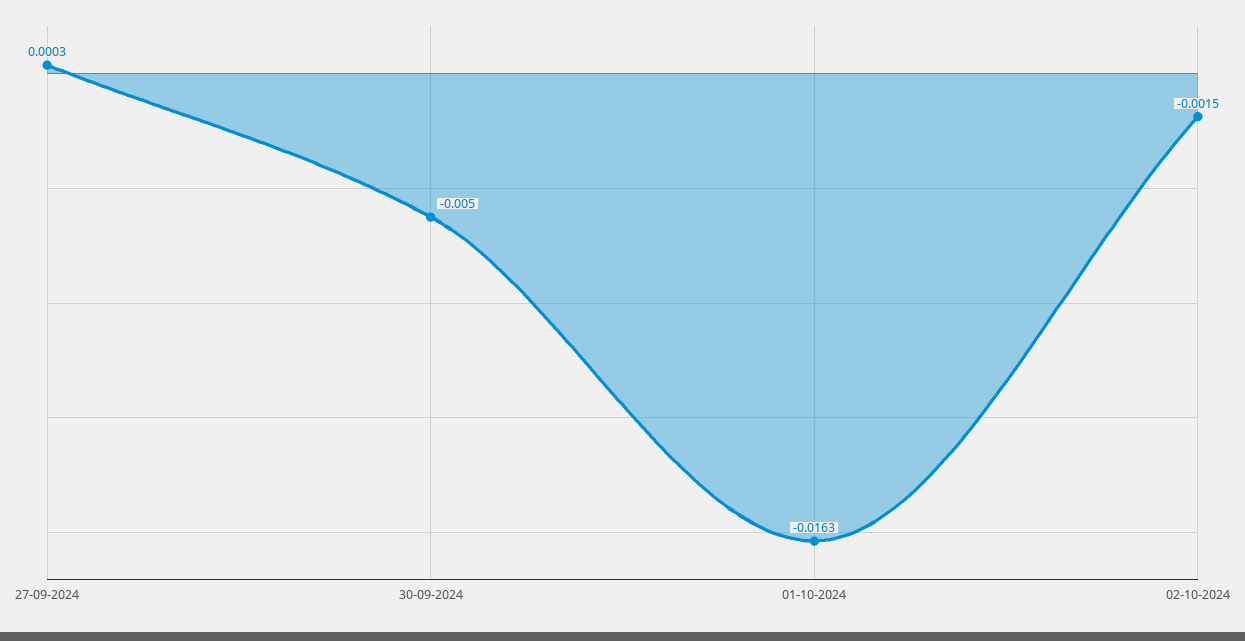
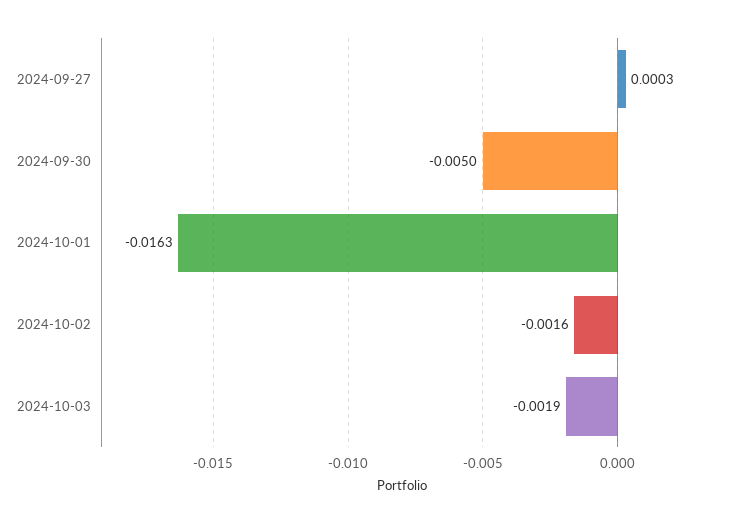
02-10-2024: -0.0015 -> -0.0016
2024-10-03: none -> -0.0019

